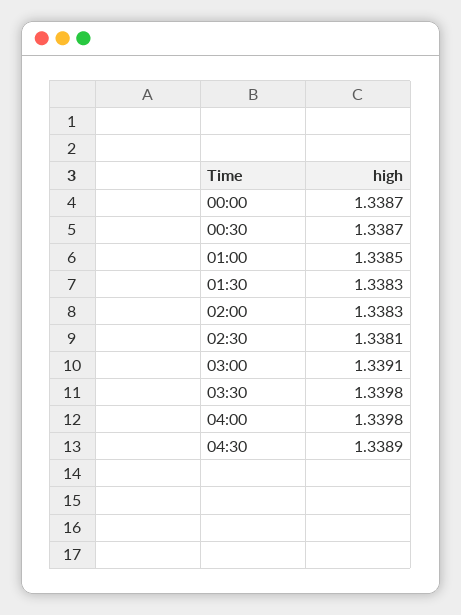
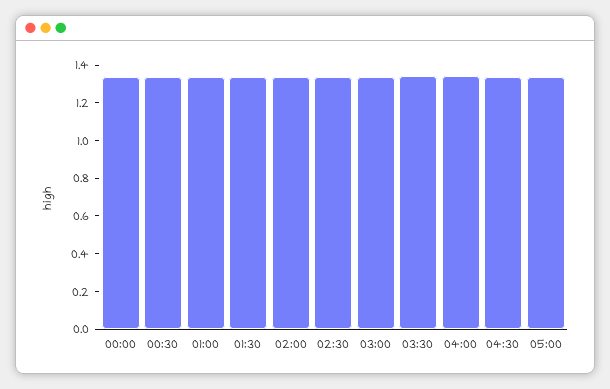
05:00: none -> 1.35

